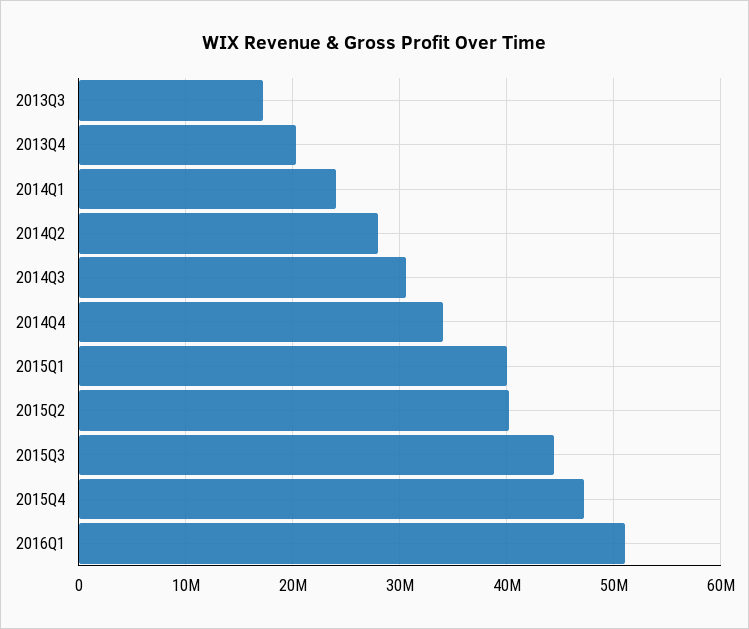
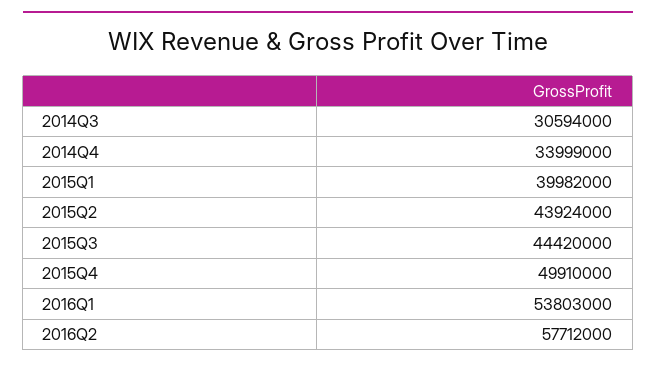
2013Q3: 17000000 -> none
2013Q4: 20000000 -> none
2014Q1: 24000000 -> none
2014Q2: 28000000 -> none
2015Q2: 40000000 -> 43924000
2015Q4: 47000000 -> 49910000
2016Q1: 51000000 -> 53803000
2016Q2: none -> 57712000

